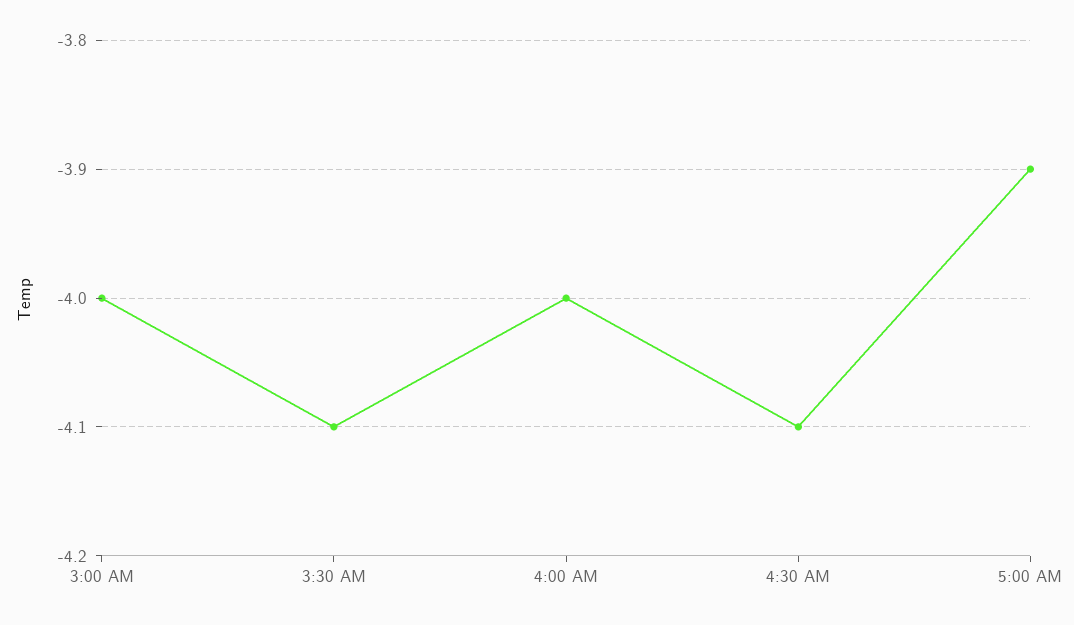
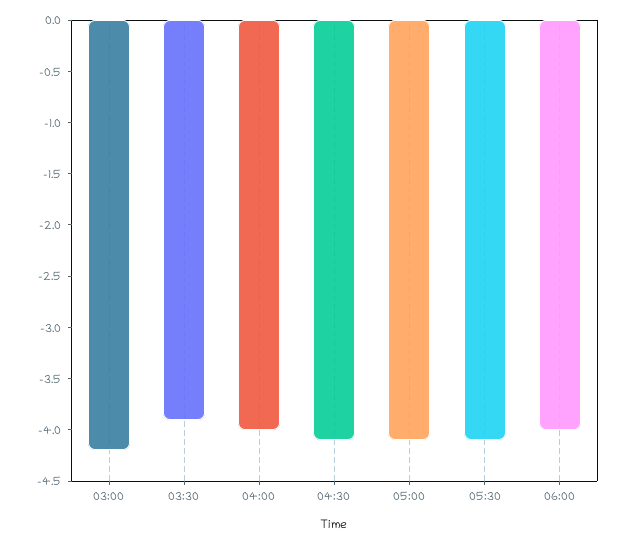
3:00 AM: -4 -> -4.2
3:30 AM: -4.1 -> -3.9
5:00 AM: -3.9 -> -4.1
05:30: none -> -4.1
06:00: none -> -4

